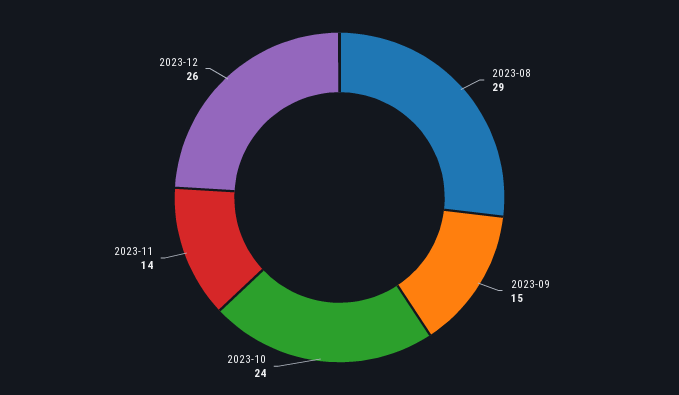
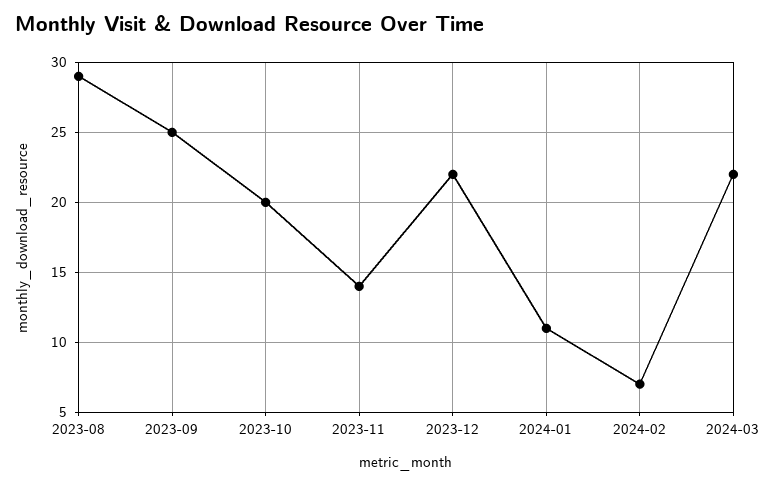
2023-09: 15 -> 25
2023-10: 24 -> 20
2023-12: 26 -> 22
2024-01: none -> 11
2024-02: none -> 7
2024-03: none -> 22

